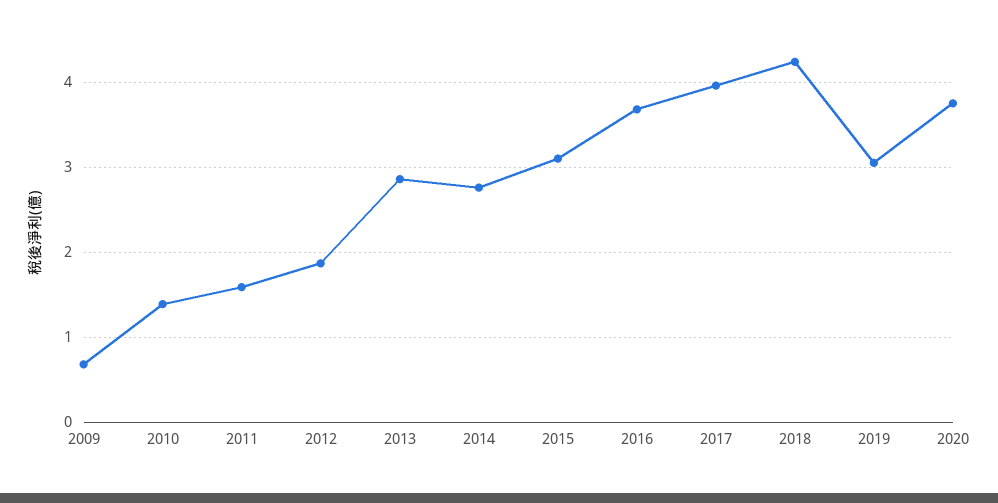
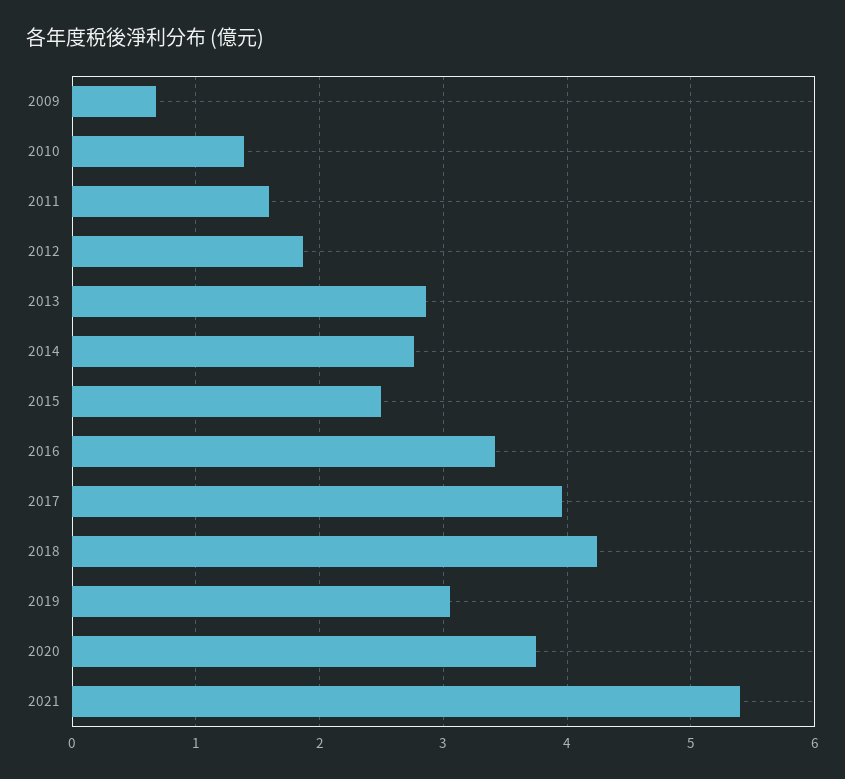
2015: 3.1 -> 2.5
2016: 3.7 -> 3.4
2021: none -> 5.4

